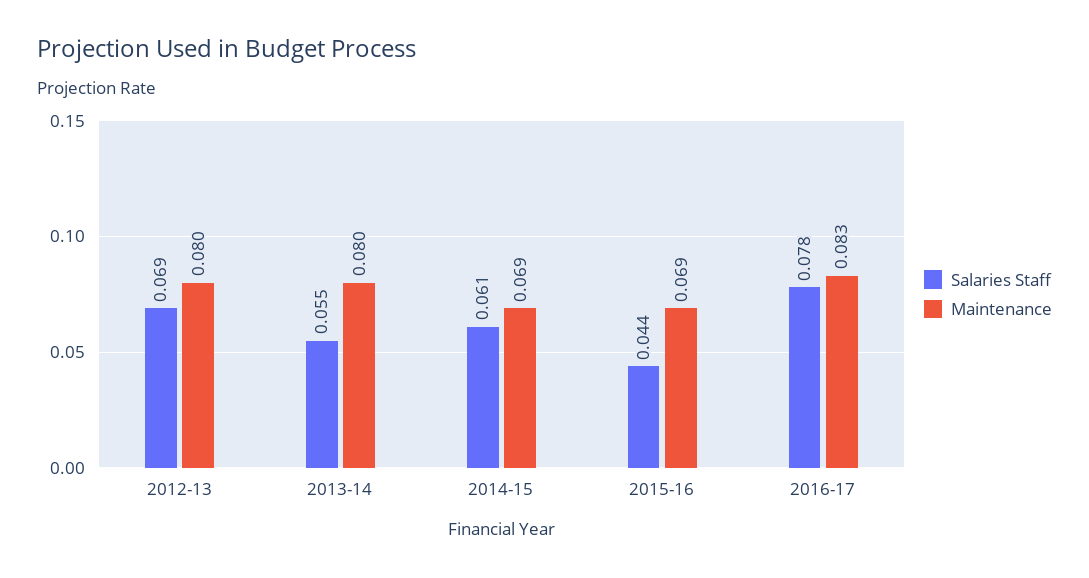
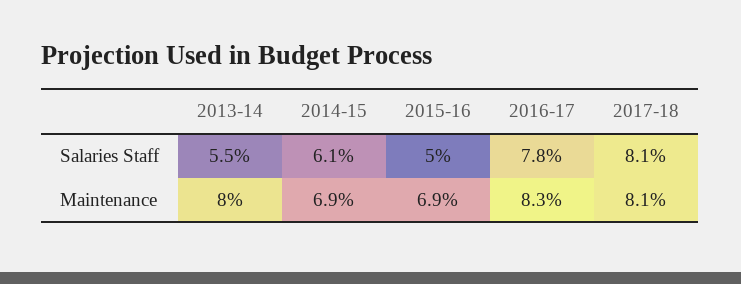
Salaries Staff, 2012-13: 0.069 -> none
Maintenance, 2012-13: 0.08 -> none
Salaries Staff, 2015-16: 0.044 -> 0.05
Salaries Staff, 2017-18: none -> 0.081
Maintenance, 2017-18: none -> 0.081

